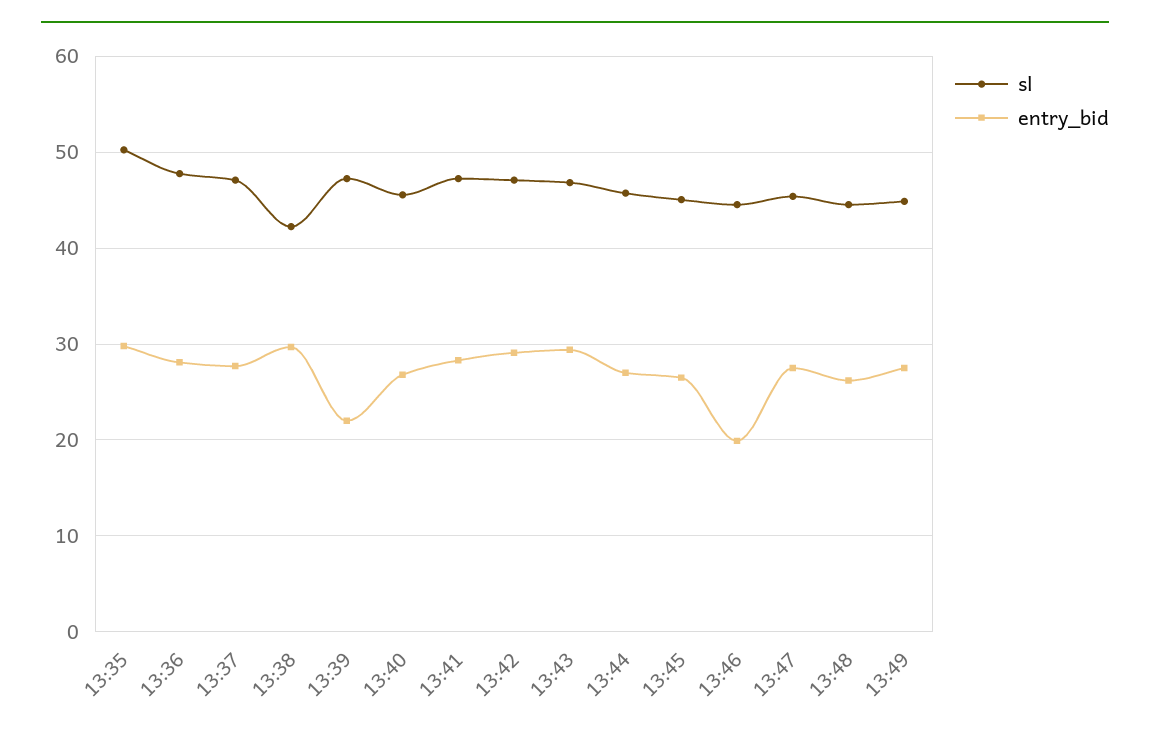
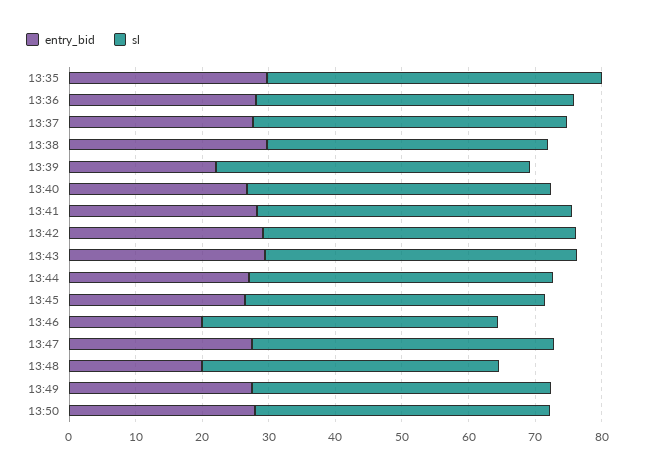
entry_bid, 13:48: 26 -> 20
entry_bid, 13:50: none -> 28
sl, 13:50: none -> 44

